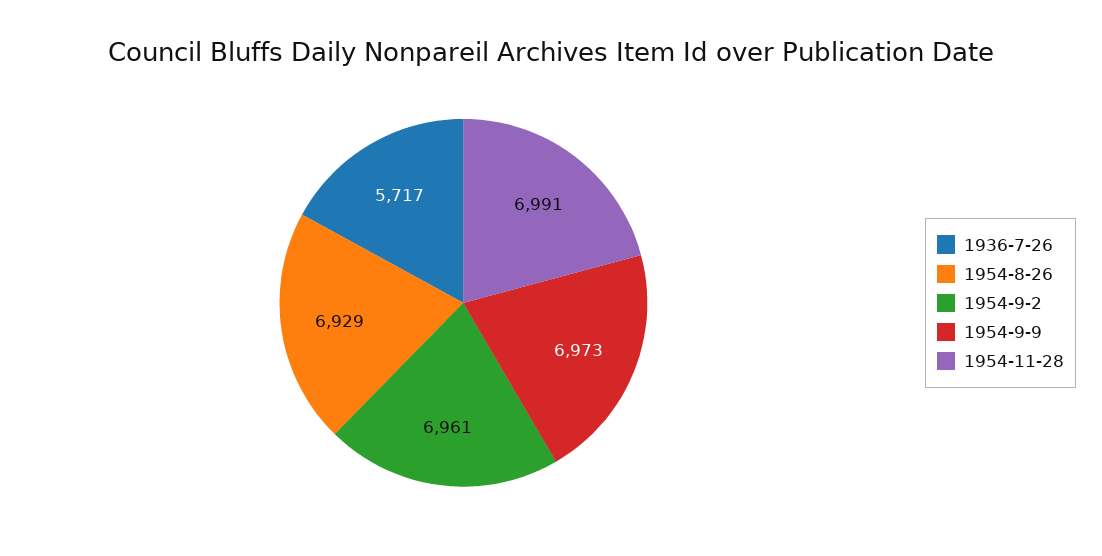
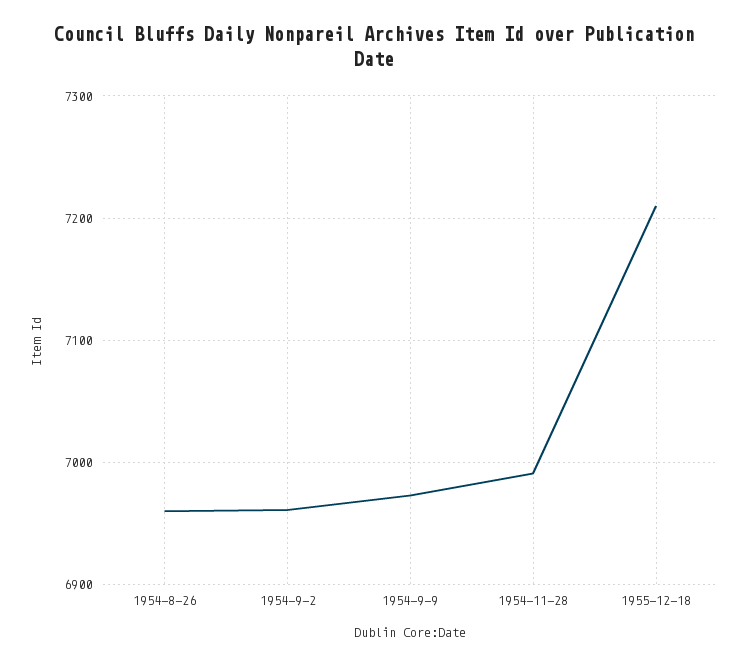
1936-7-26: 5717 -> none
1954-8-26: 6929 -> 6960
1955-12-18: none -> 7210

